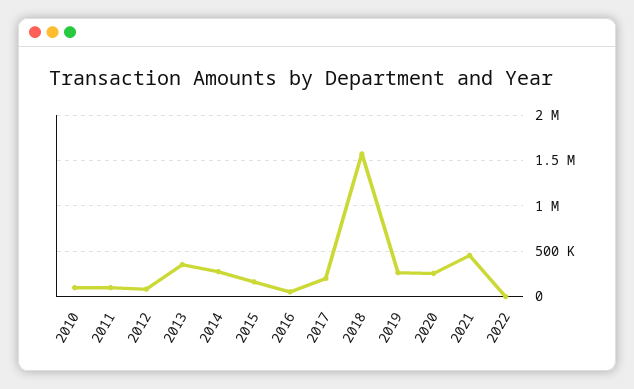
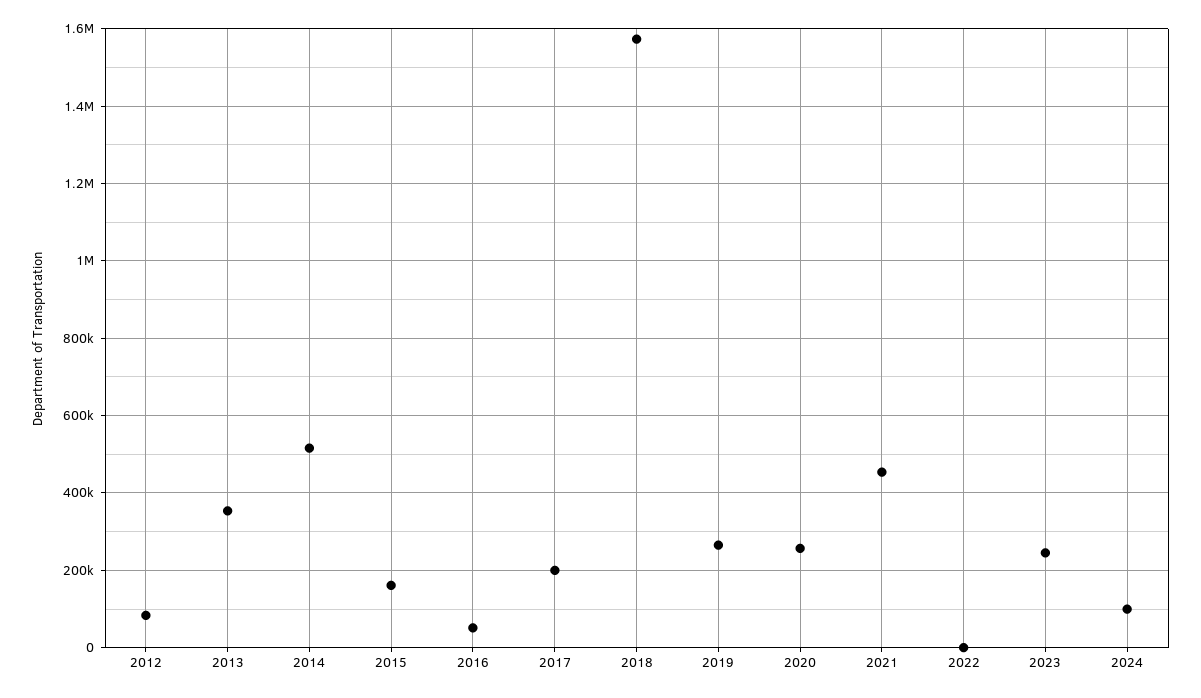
2010: 100000 -> none
2011: 100000 -> none
2014: 300000 -> 520000
2023: none -> 240000
2024: none -> 100000

